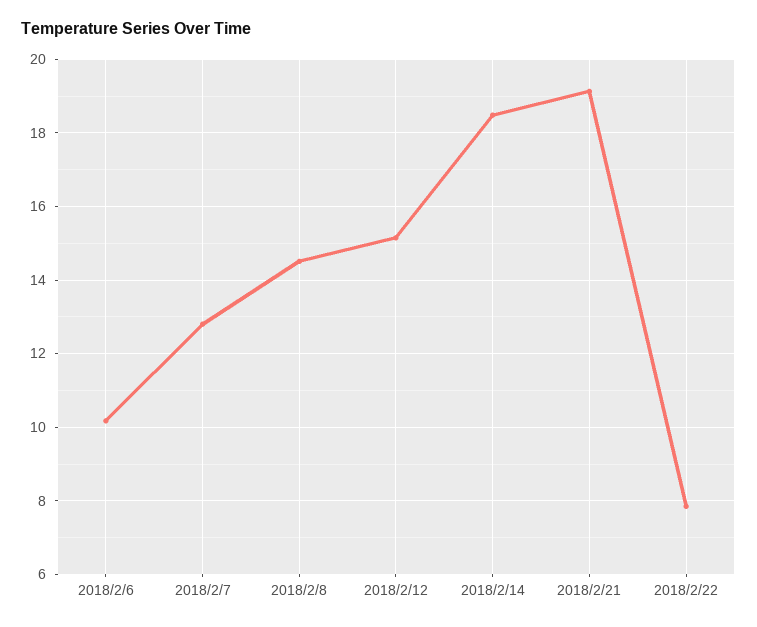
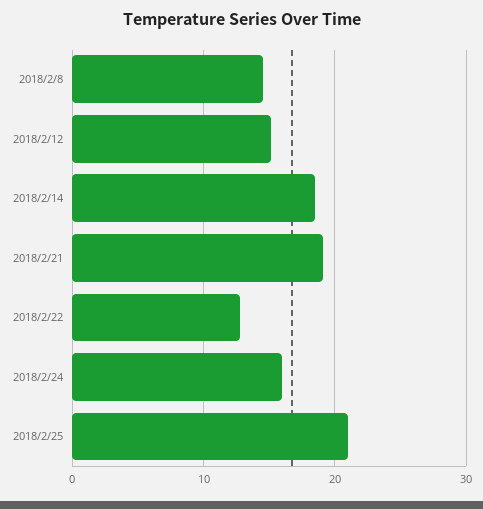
2018/2/6: 10.2 -> none
2018/2/7: 12.8 -> none
2018/2/22: 7.8 -> 13
2018/2/24: none -> 16
2018/2/25: none -> 21

